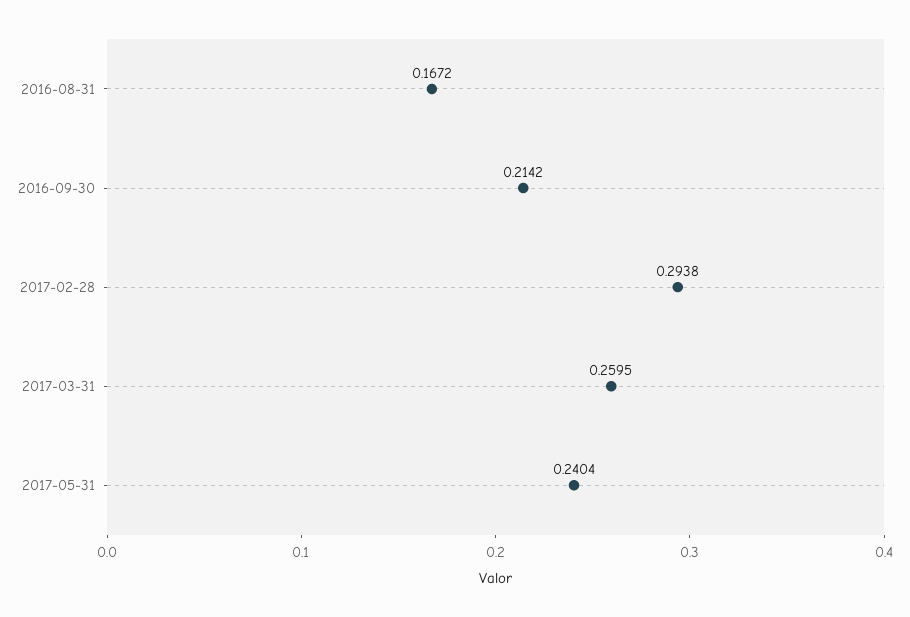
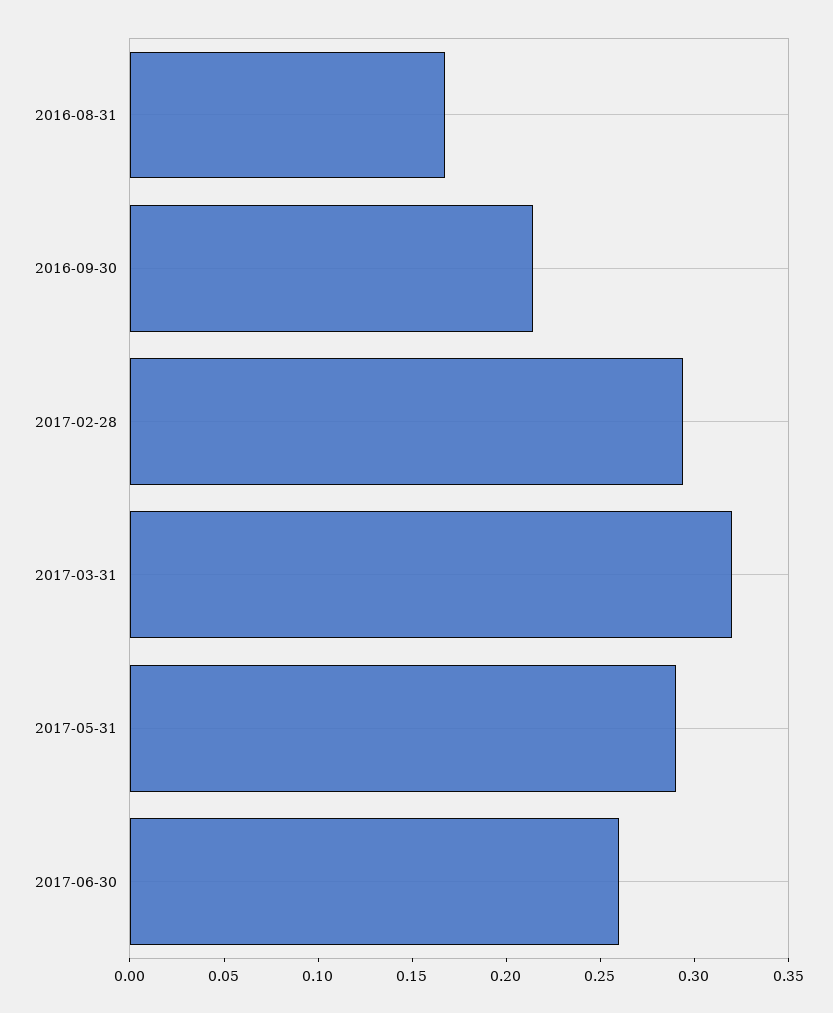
2017-03-31: 0.2595 -> 0.32
2017-05-31: 0.2404 -> 0.29
2017-06-30: none -> 0.26

